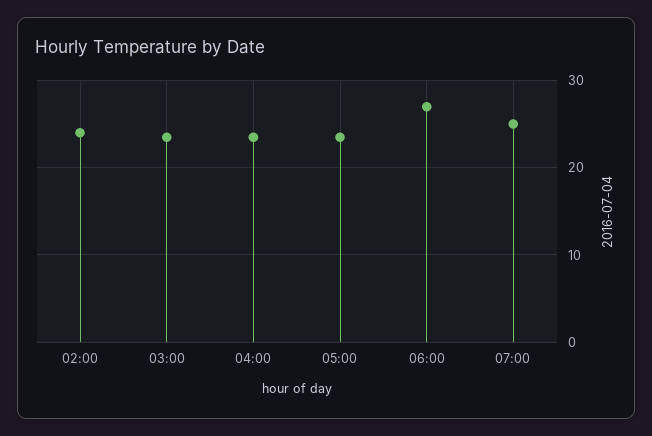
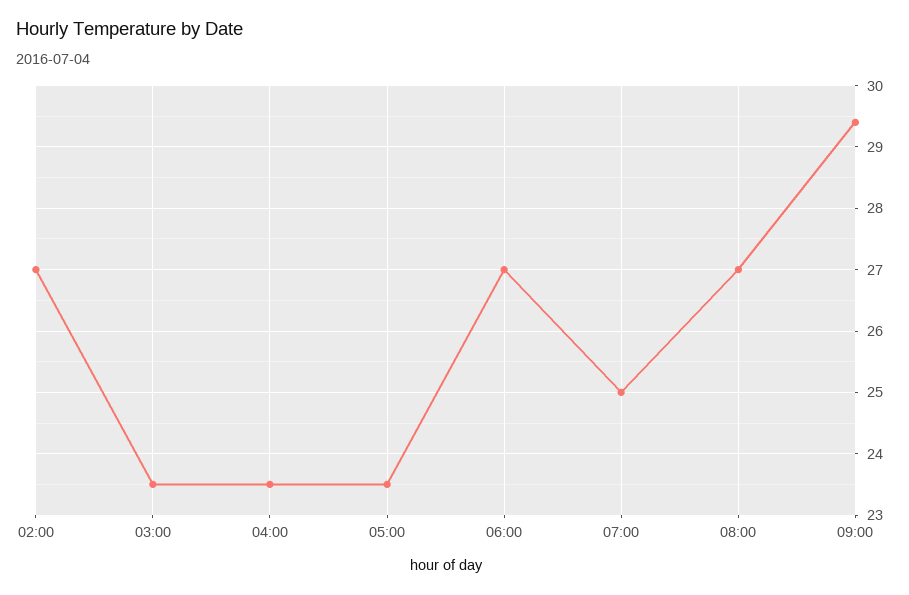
02:00: 24 -> 27
08:00: none -> 27
09:00: none -> 29.4

